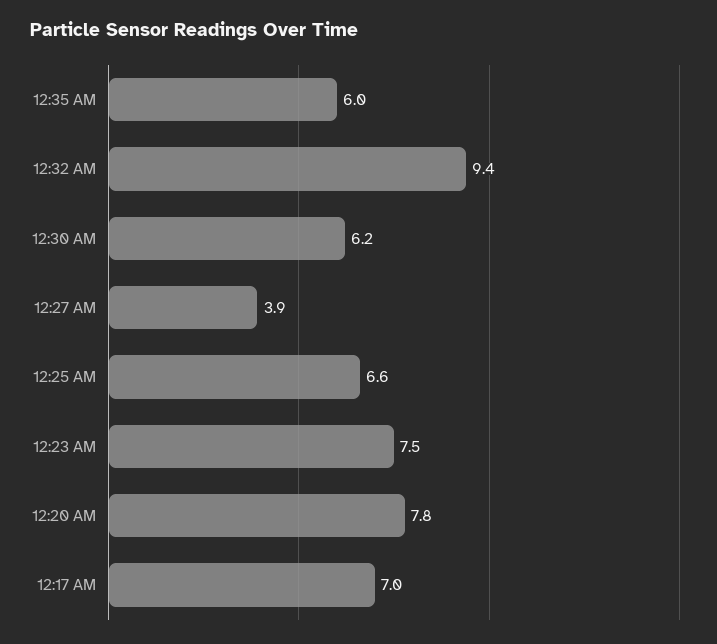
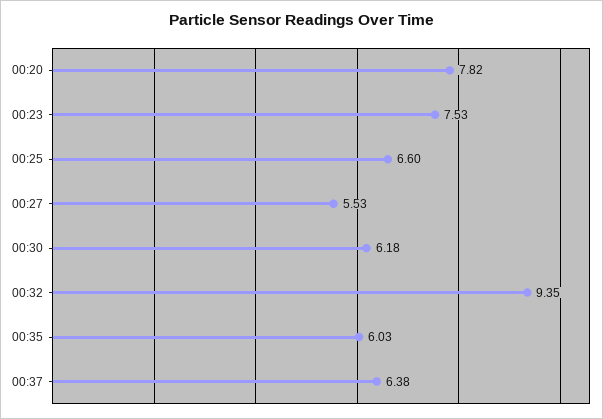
12:27 AM: 3.9 -> 5.53
12:17 AM: 7 -> none
00:37: none -> 6.38

